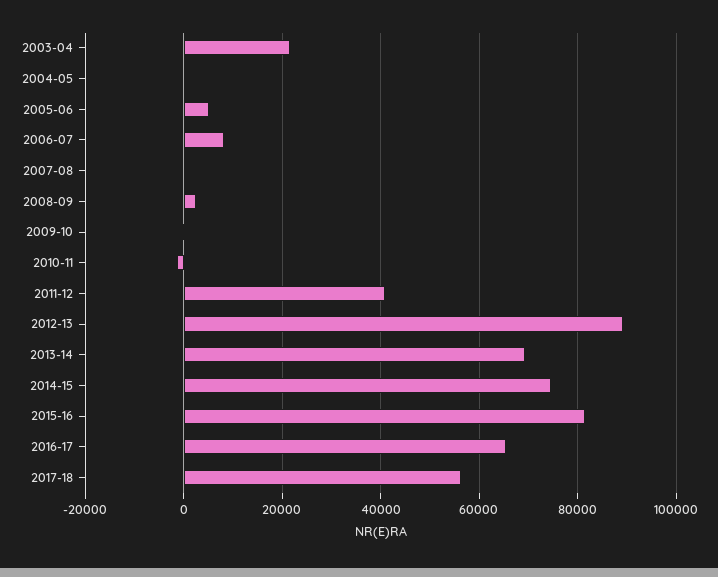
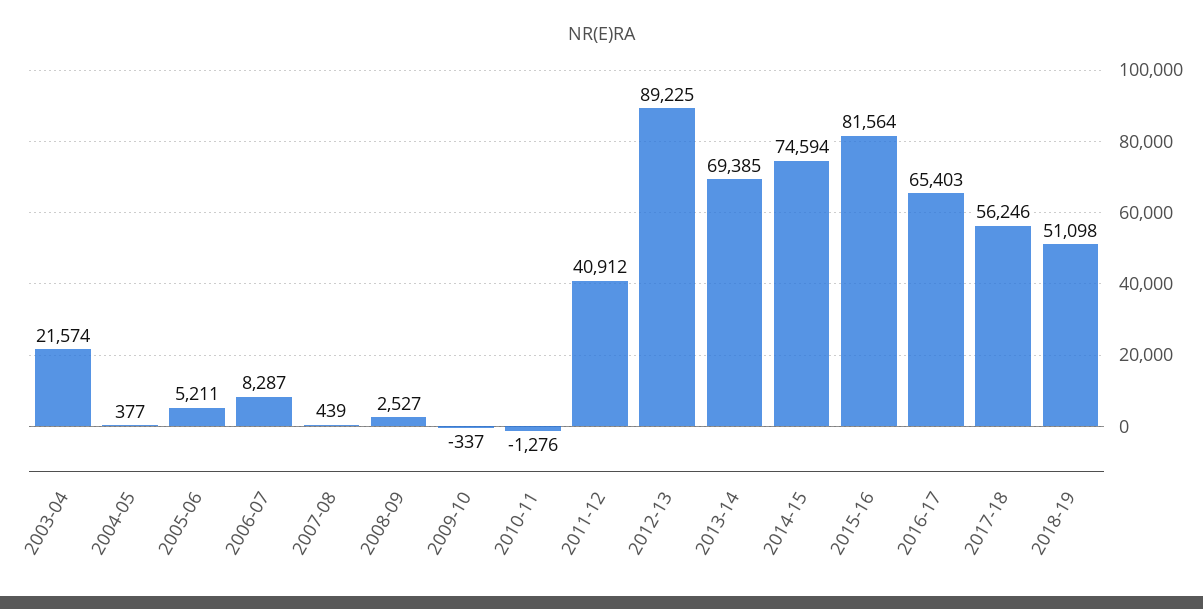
2018-19: none -> 51098

